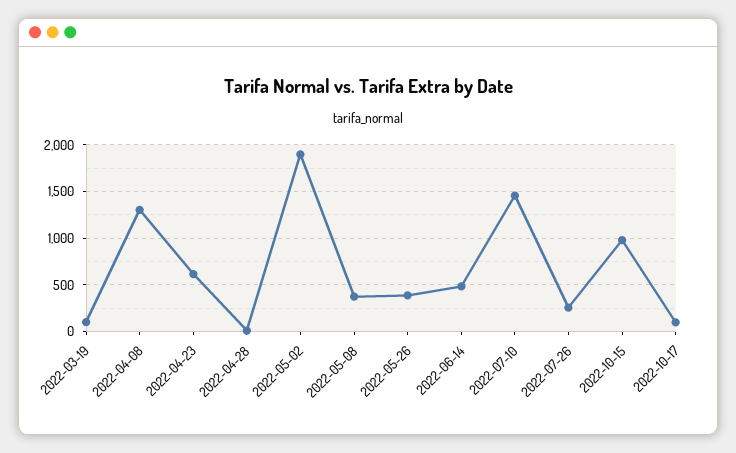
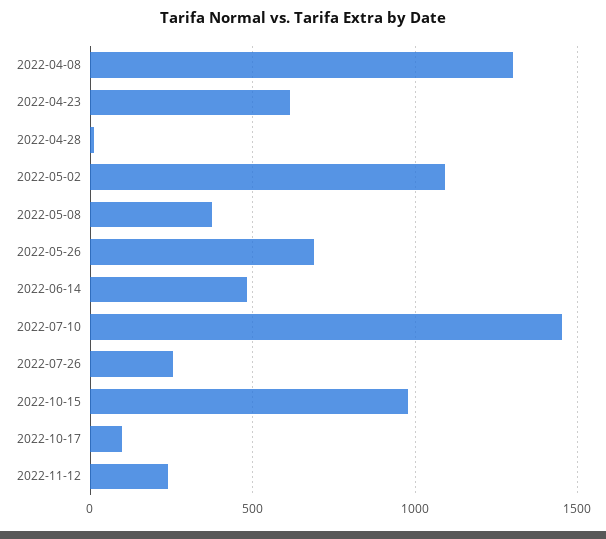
2022-03-19: 100 -> none
2022-05-02: 1900 -> 1100
2022-05-26: 400 -> 700
2022-11-12: none -> 250

